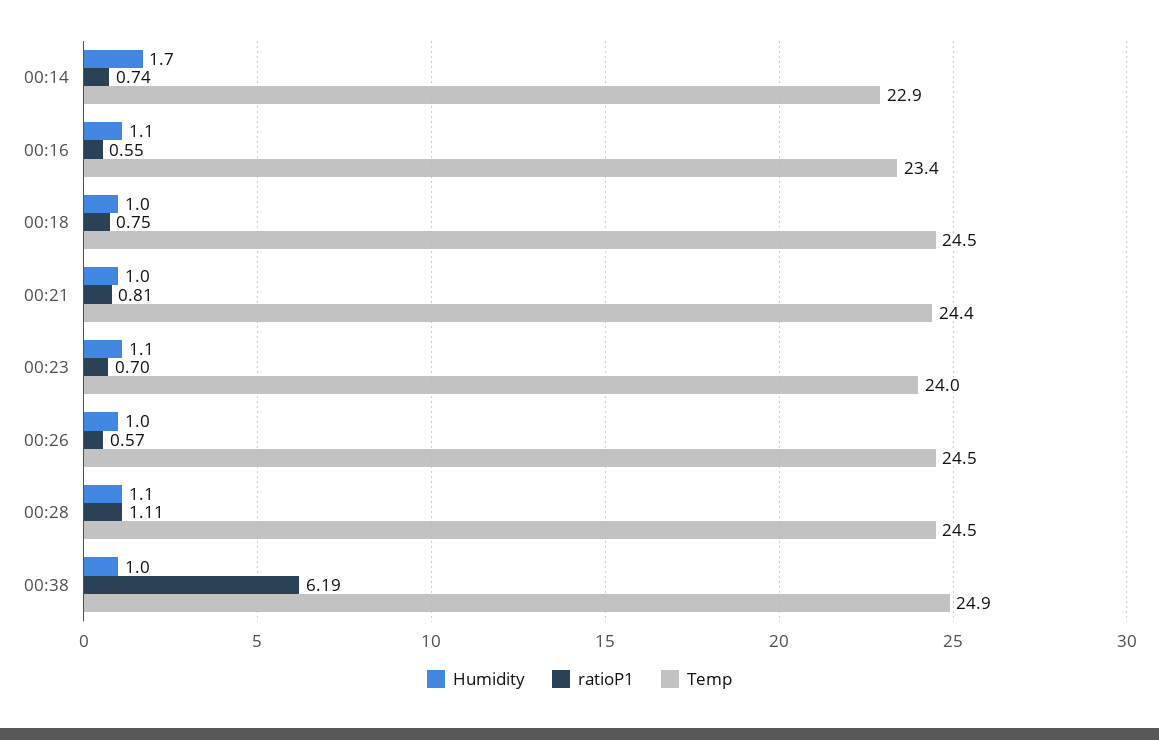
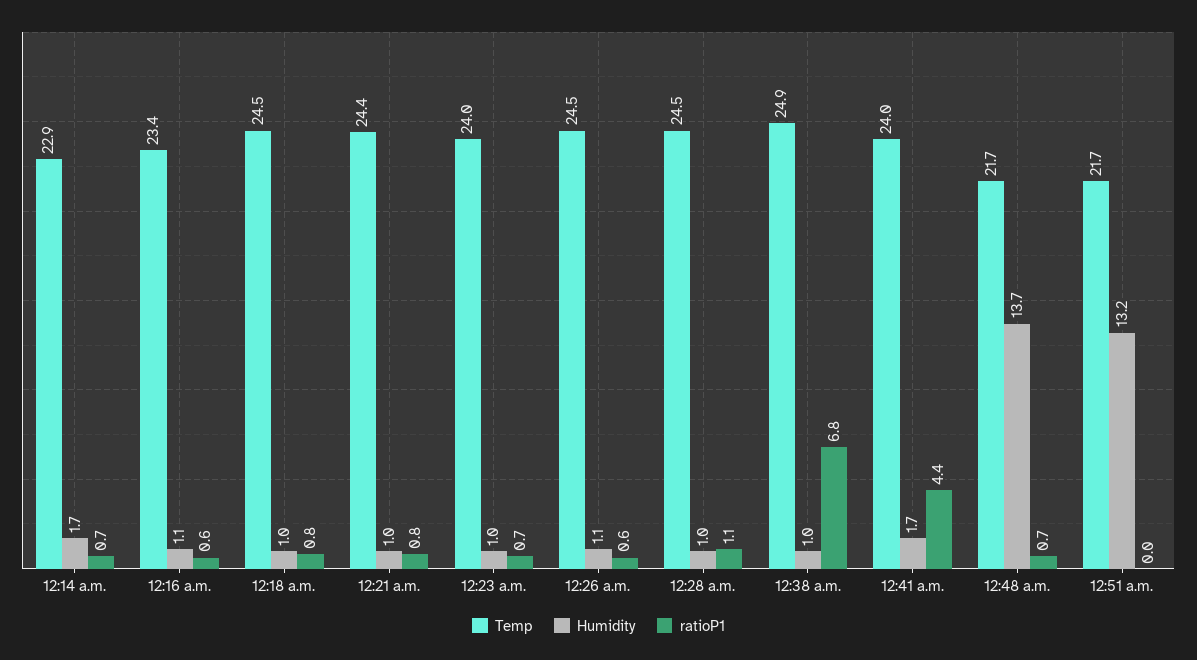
Humidity, 00:23: 1.1 -> 1
Humidity, 00:26: 1 -> 1.1
Humidity, 00:28: 1.1 -> 1
ratioP1, 00:38: 6.19 -> 6.8
Temp, 12:41 a.m.: none -> 24
Humidity, 12:41 a.m.: none -> 1.7
ratioP1, 12:41 a.m.: none -> 4.4
Temp, 12:48 a.m.: none -> 21.7
Humidity, 12:48 a.m.: none -> 13.7
ratioP1, 12:48 a.m.: none -> 0.7
Temp, 12:51 a.m.: none -> 21.7
Humidity, 12:51 a.m.: none -> 13.2
ratioP1, 12:51 a.m.: none -> 0

